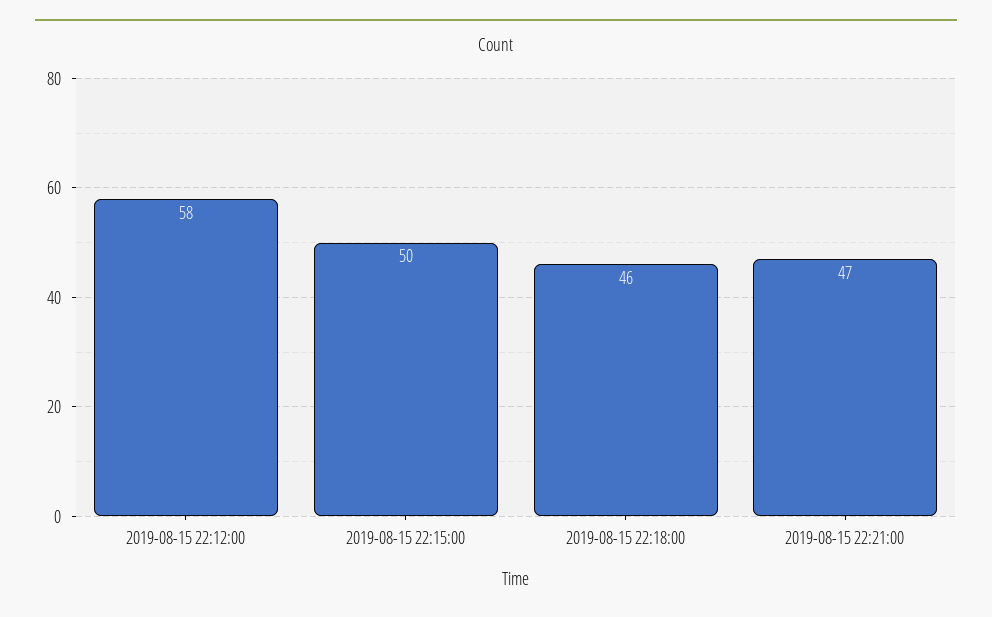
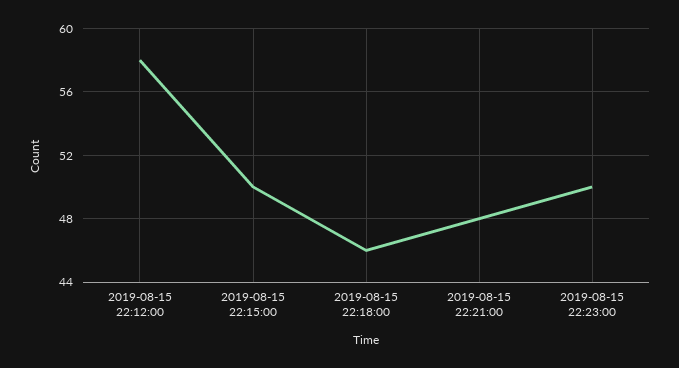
2019-08-15 22:21:00: 47 -> 48
2019-08-15 22:23:00: none -> 50

